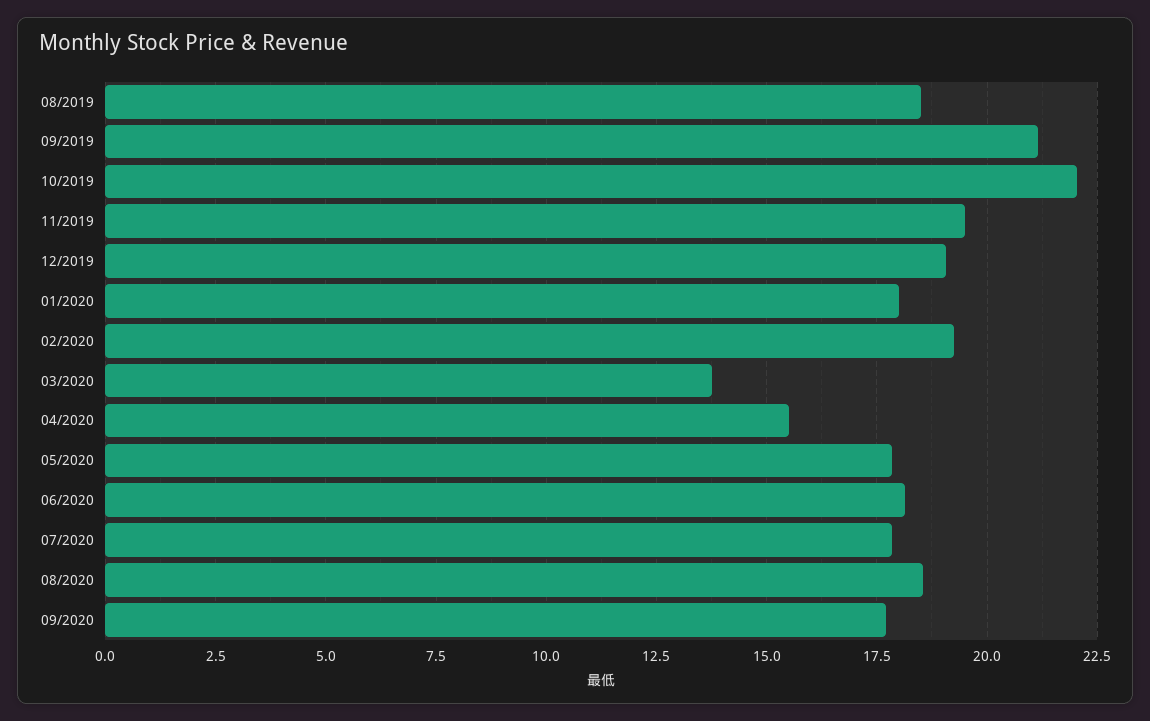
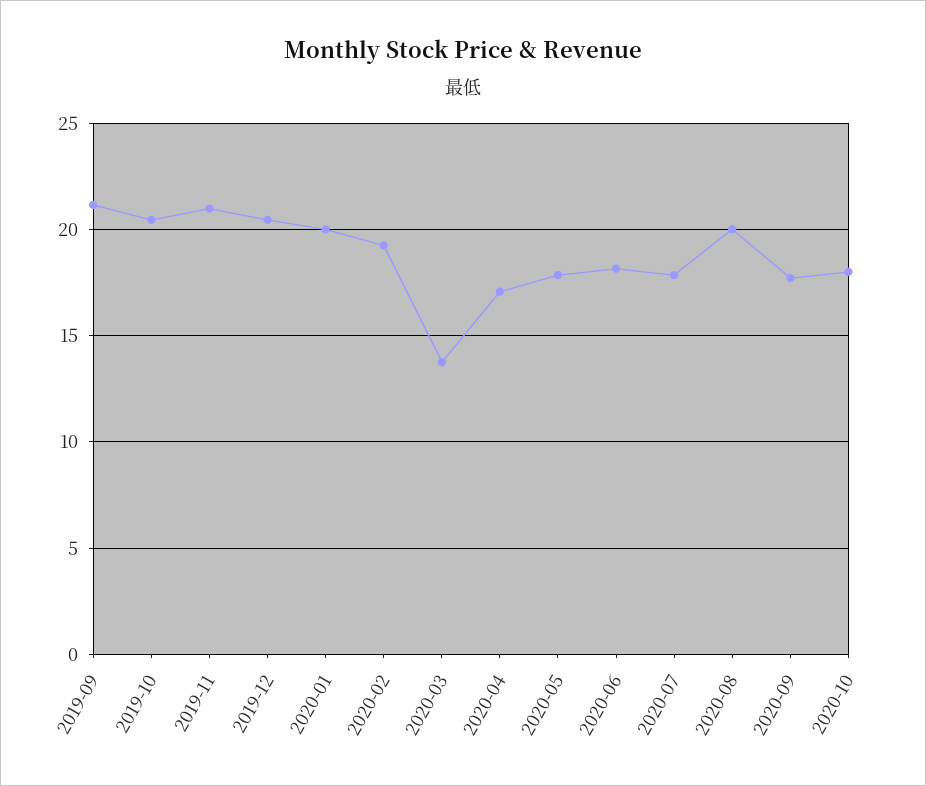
08/2019: 18.5 -> none
10/2019: 22 -> 20.5
11/2019: 19.5 -> 21
12/2019: 19 -> 20.5
01/2020: 18 -> 20
04/2020: 15.5 -> 17
08/2020: 18.5 -> 20
2020-10: none -> 18

